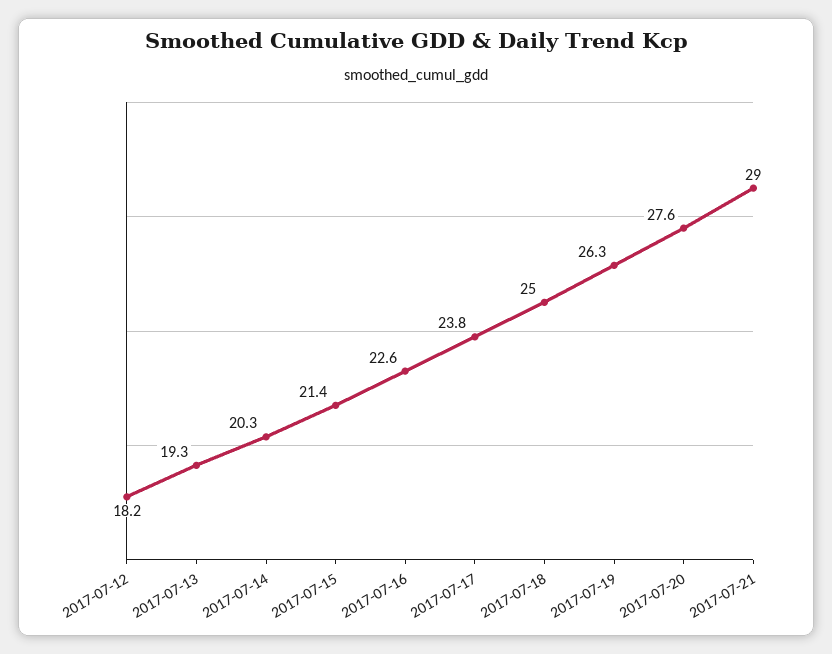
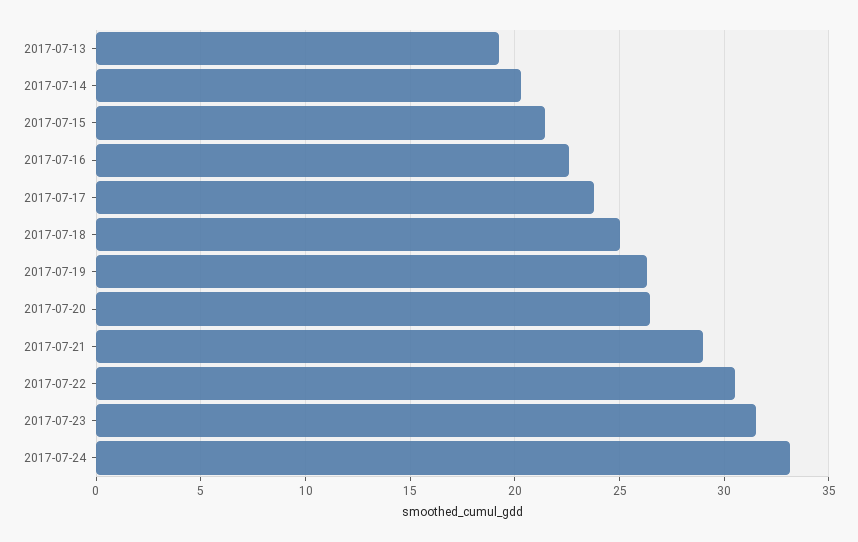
2017-07-12: 18.2 -> none
2017-07-20: 27.6 -> 26.5
2017-07-22: none -> 30.5
2017-07-23: none -> 31.5
2017-07-24: none -> 33

